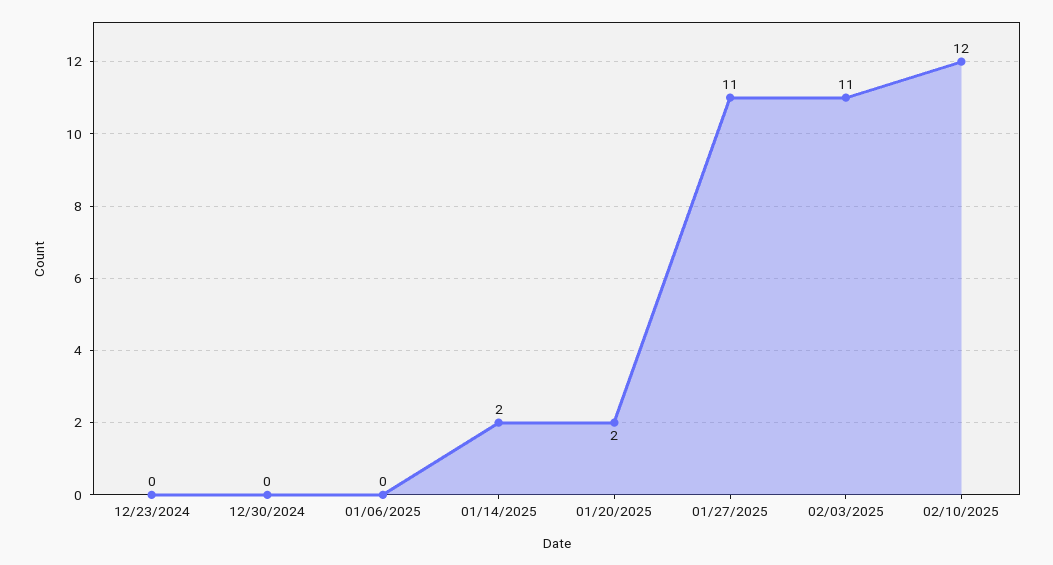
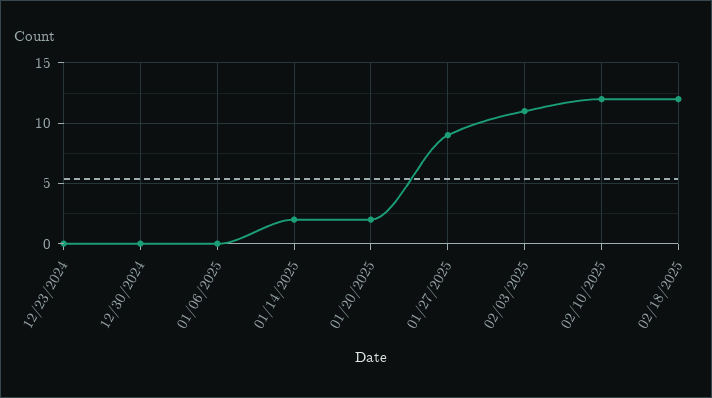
01/27/2025: 11 -> 9
02/18/2025: none -> 12

